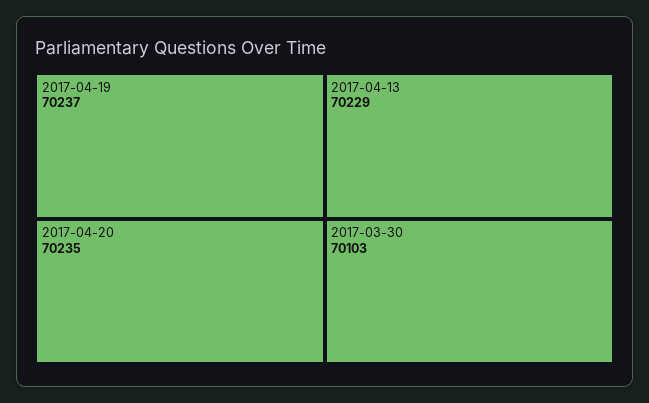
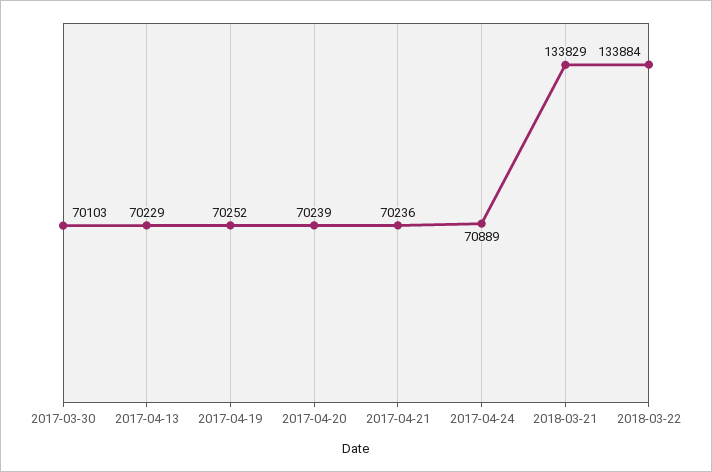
2017-04-19: 70237 -> 70252
2017-04-20: 70235 -> 70239
2017-04-21: none -> 70236
2017-04-24: none -> 70889
2018-03-21: none -> 133829
2018-03-22: none -> 133884

